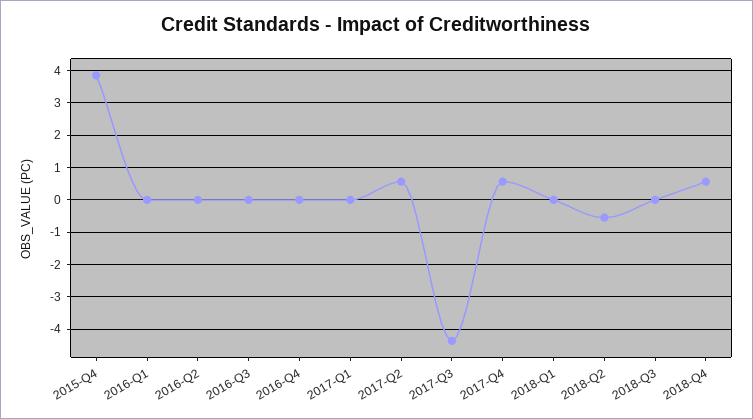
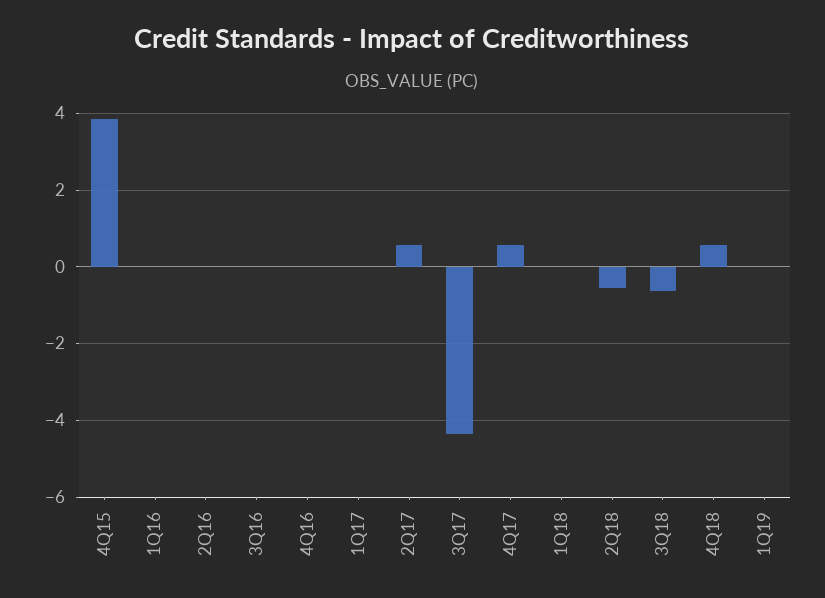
2018-Q3: 0 -> -0.6
1Q19: none -> 0

